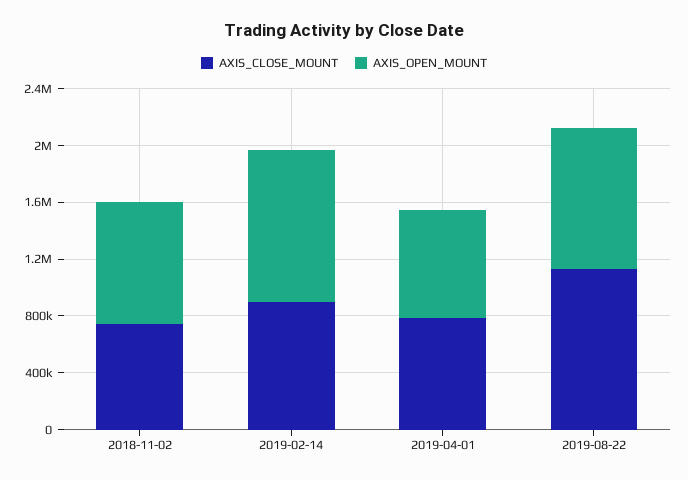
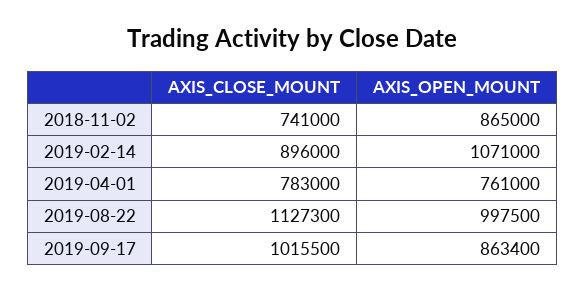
AXIS_CLOSE_MOUNT, 2019-09-17: none -> 1015500
AXIS_OPEN_MOUNT, 2019-09-17: none -> 863400

